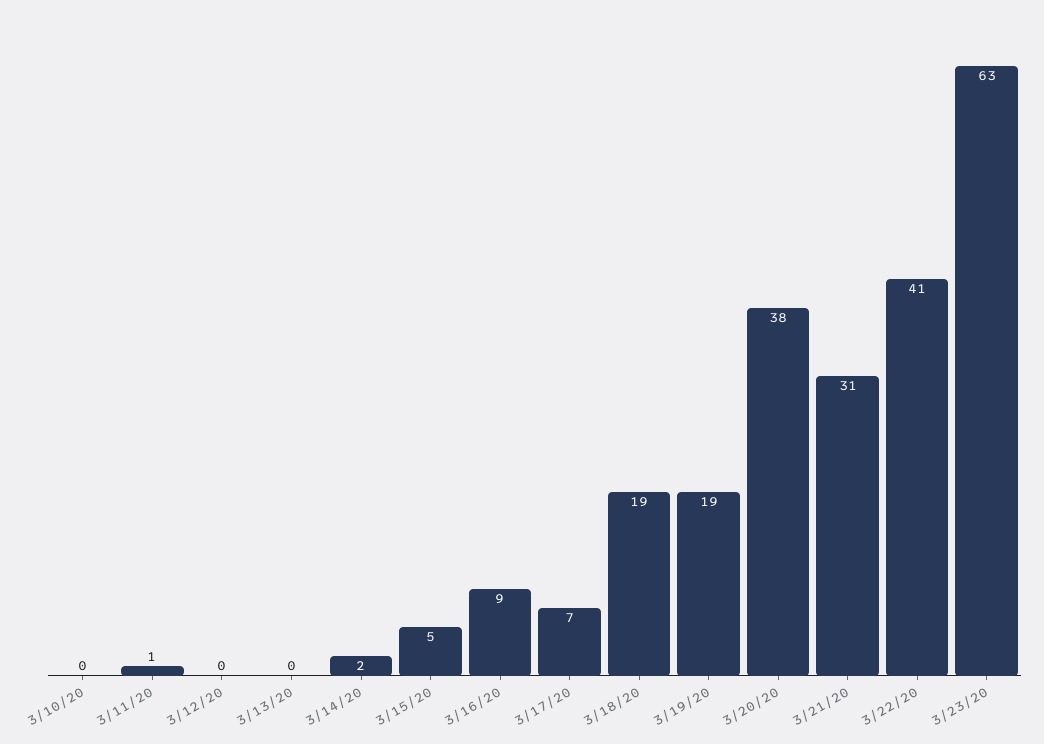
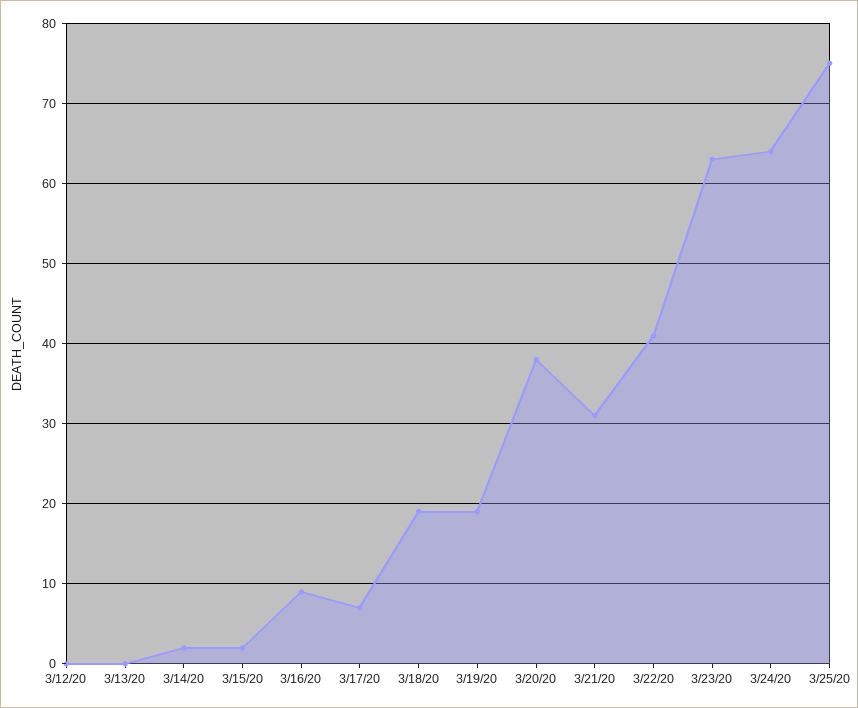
3/10/20: 0 -> none
3/11/20: 1 -> none
3/15/20: 5 -> 2
3/24/20: none -> 64
3/25/20: none -> 75

